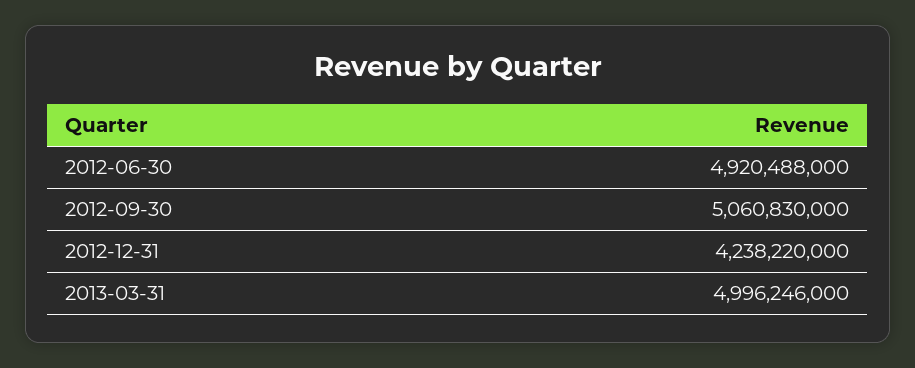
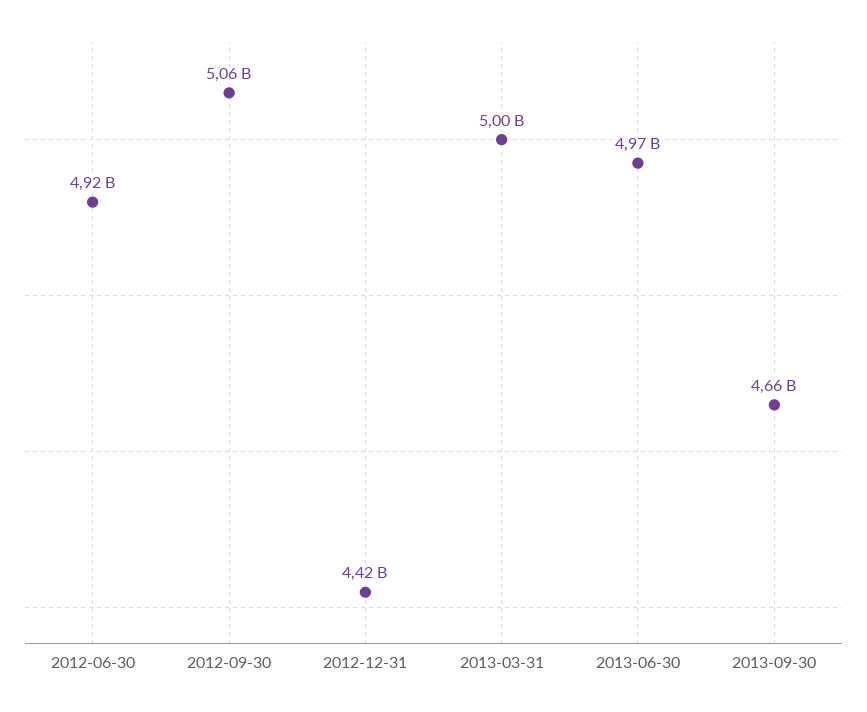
2012-12-31: 4238220000 -> 4420000000
2013-06-30: none -> 4970000000
2013-09-30: none -> 4660000000

